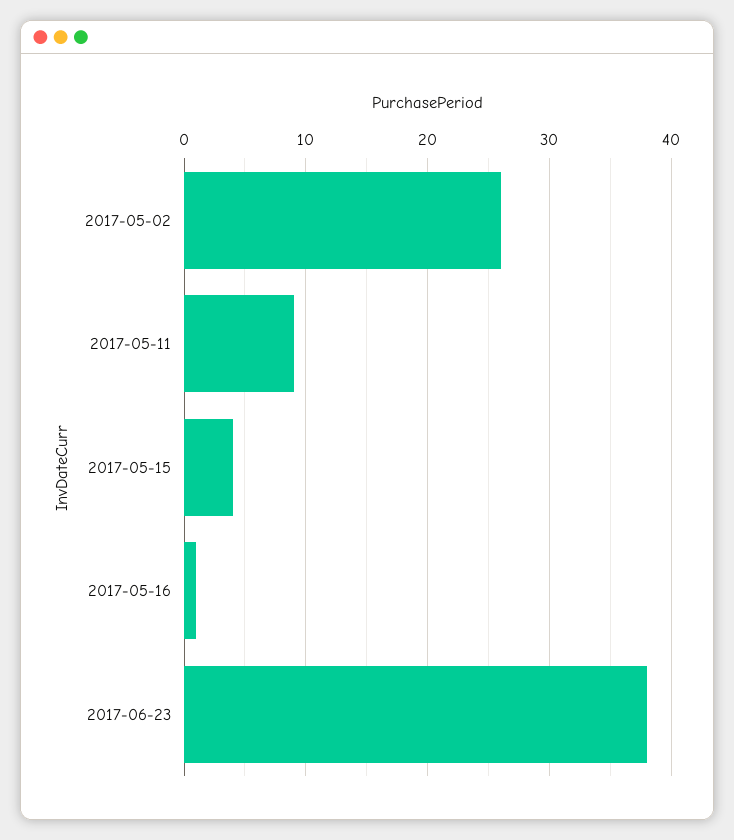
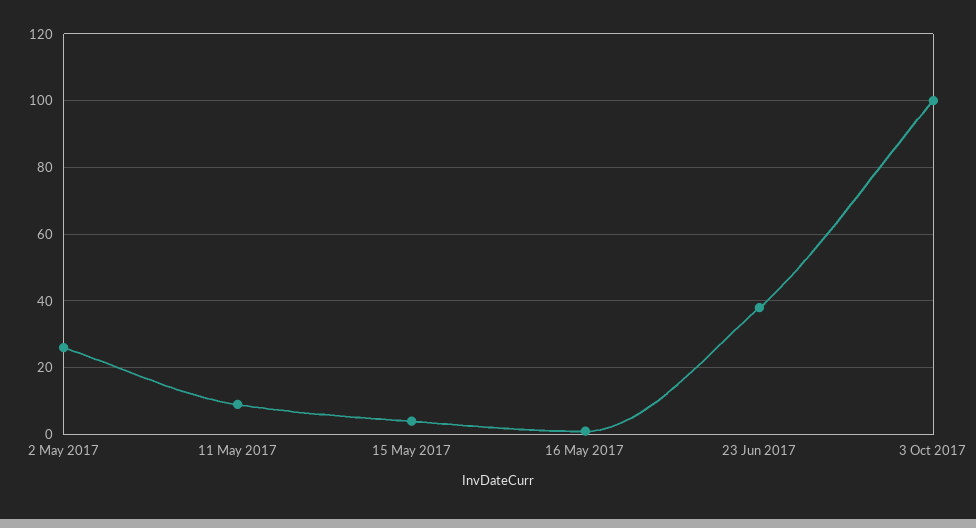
3 Oct 2017: none -> 100

